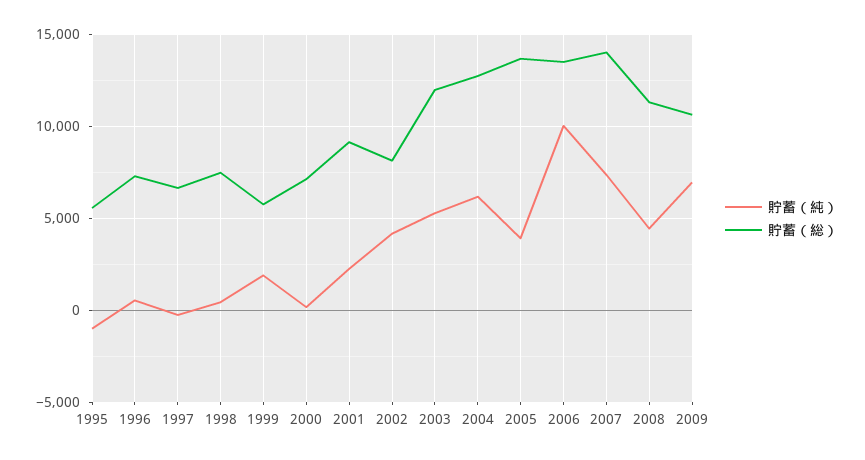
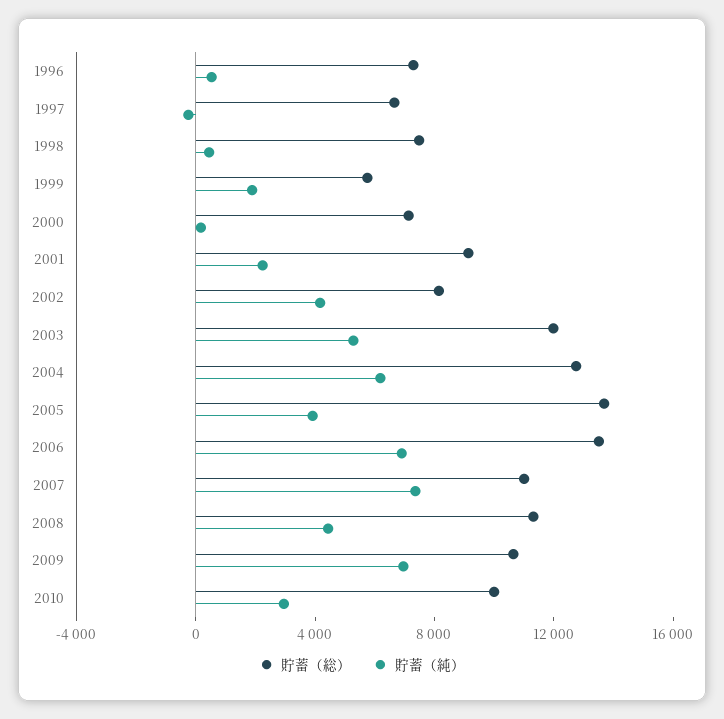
貯蓄（純）, 1995: -1000 -> none
貯蓄（総）, 1995: 5500 -> none
貯蓄（純）, 2006: 10000 -> 7000
貯蓄（総）, 2007: 14000 -> 11000
貯蓄（総）, 2010: none -> 10000
貯蓄（純）, 2010: none -> 3000

